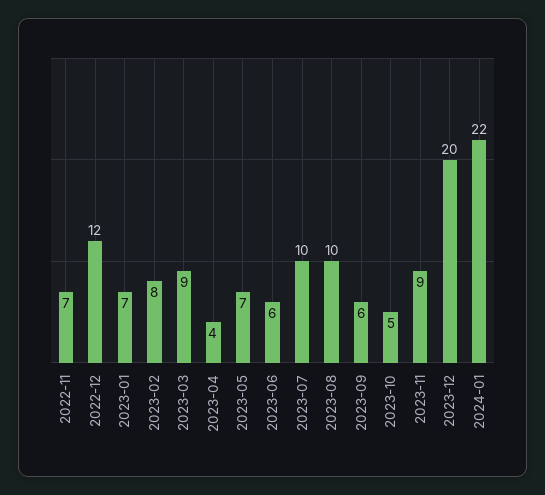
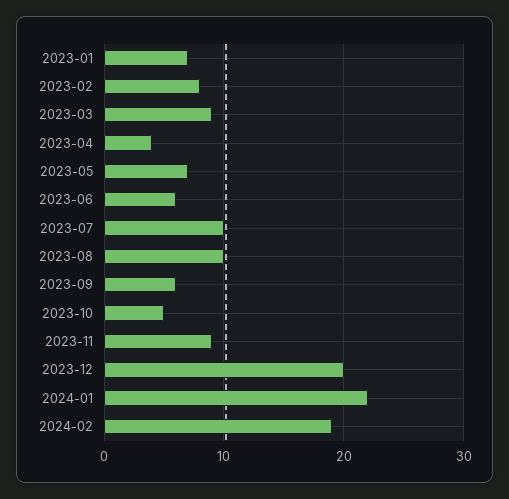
2022-11: 7 -> none
2022-12: 12 -> none
2024-02: none -> 19

